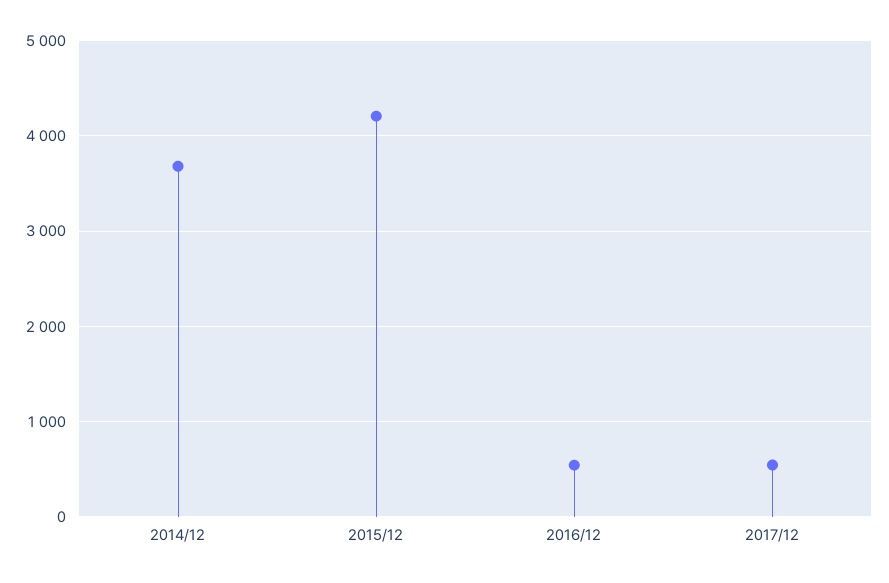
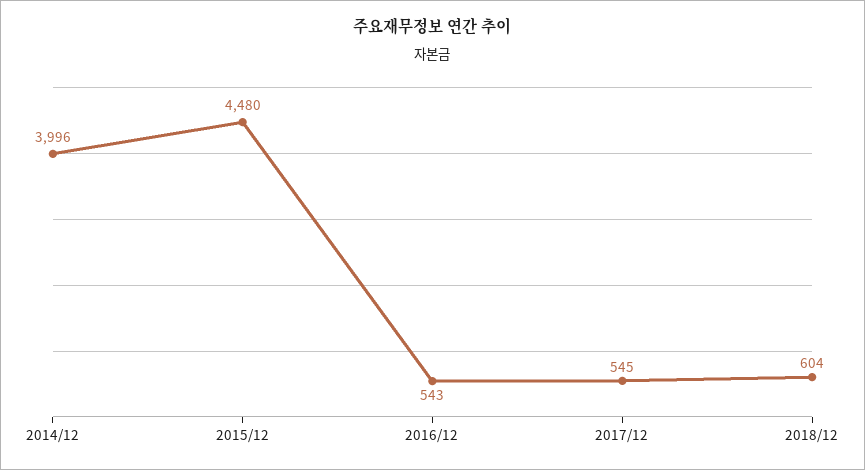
2014/12: 3700 -> 3996
2015/12: 4200 -> 4480
2018/12: none -> 604

